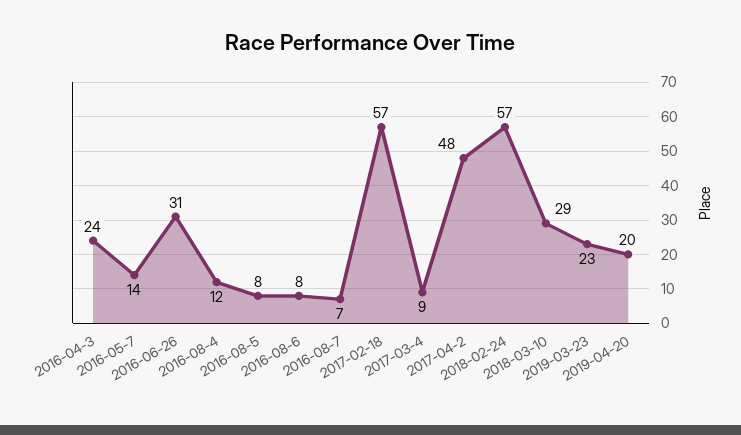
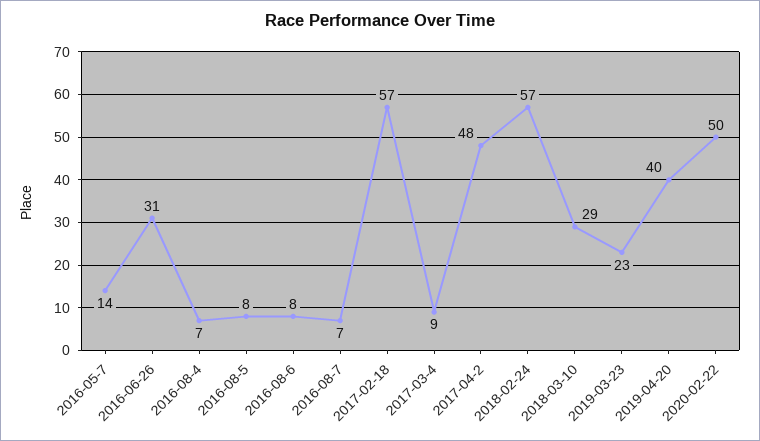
2016-04-3: 24 -> none
2016-08-4: 12 -> 7
2019-04-20: 20 -> 40
2020-02-22: none -> 50

